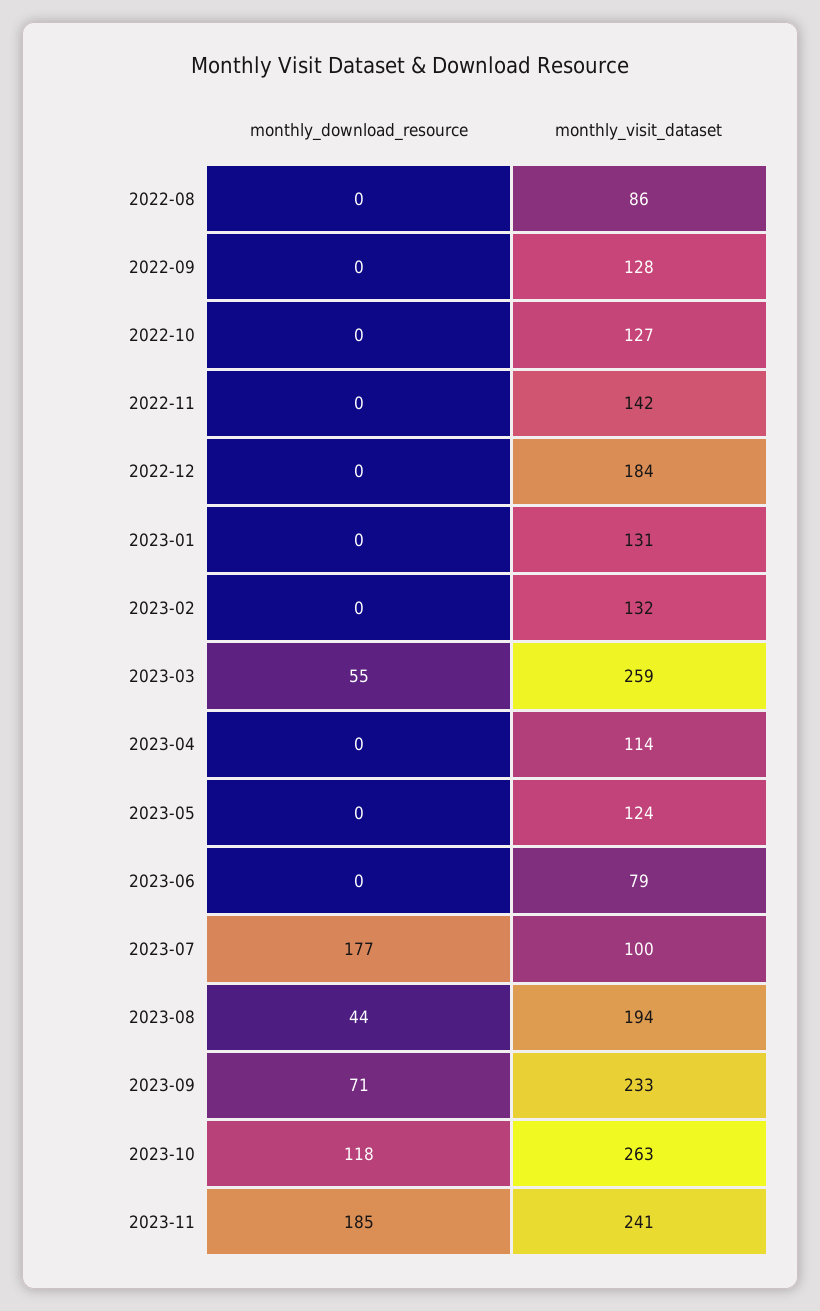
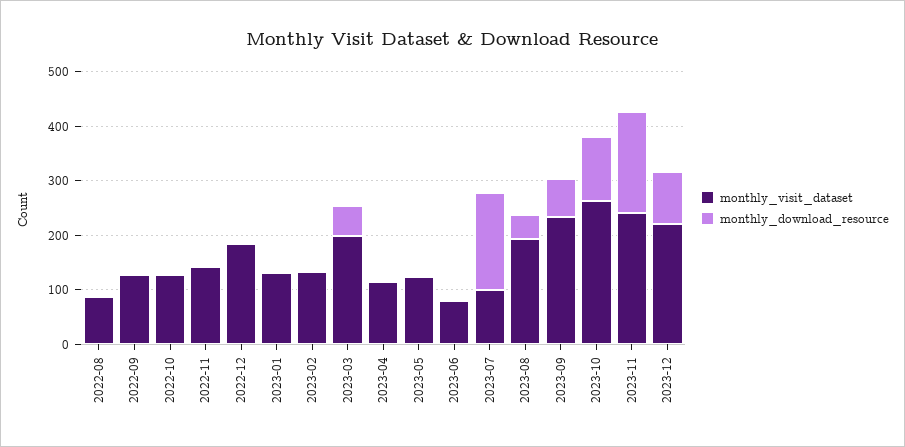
monthly_visit_dataset, 2023-03: 259 -> 200
monthly_visit_dataset, 2023-12: none -> 220
monthly_download_resource, 2023-12: none -> 100

